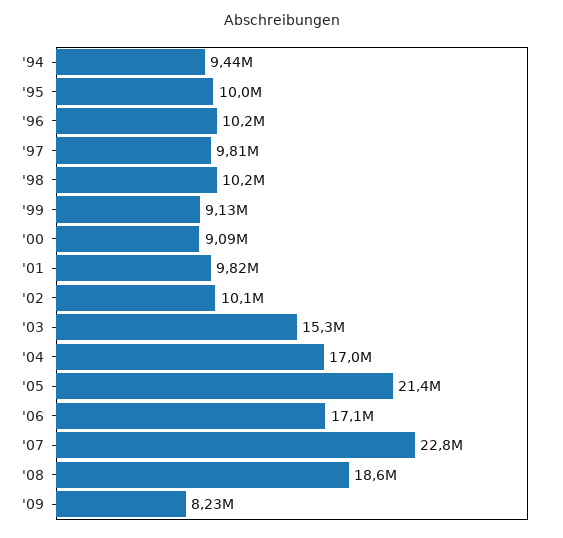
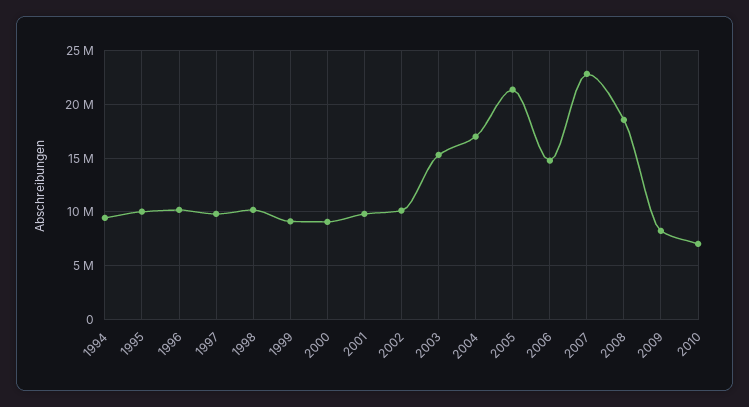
'06: 17100000 -> 15000000
2010: none -> 7000000

